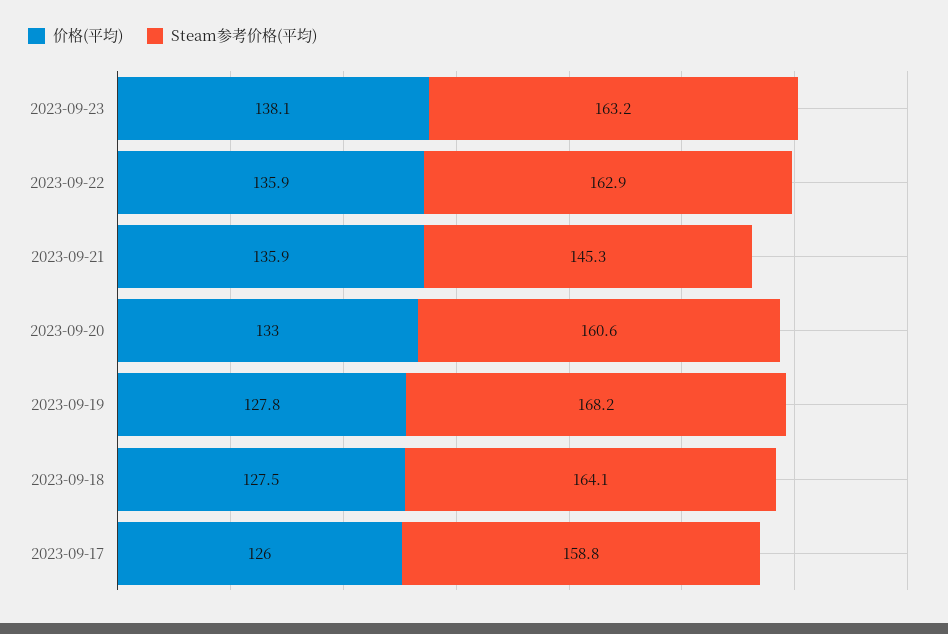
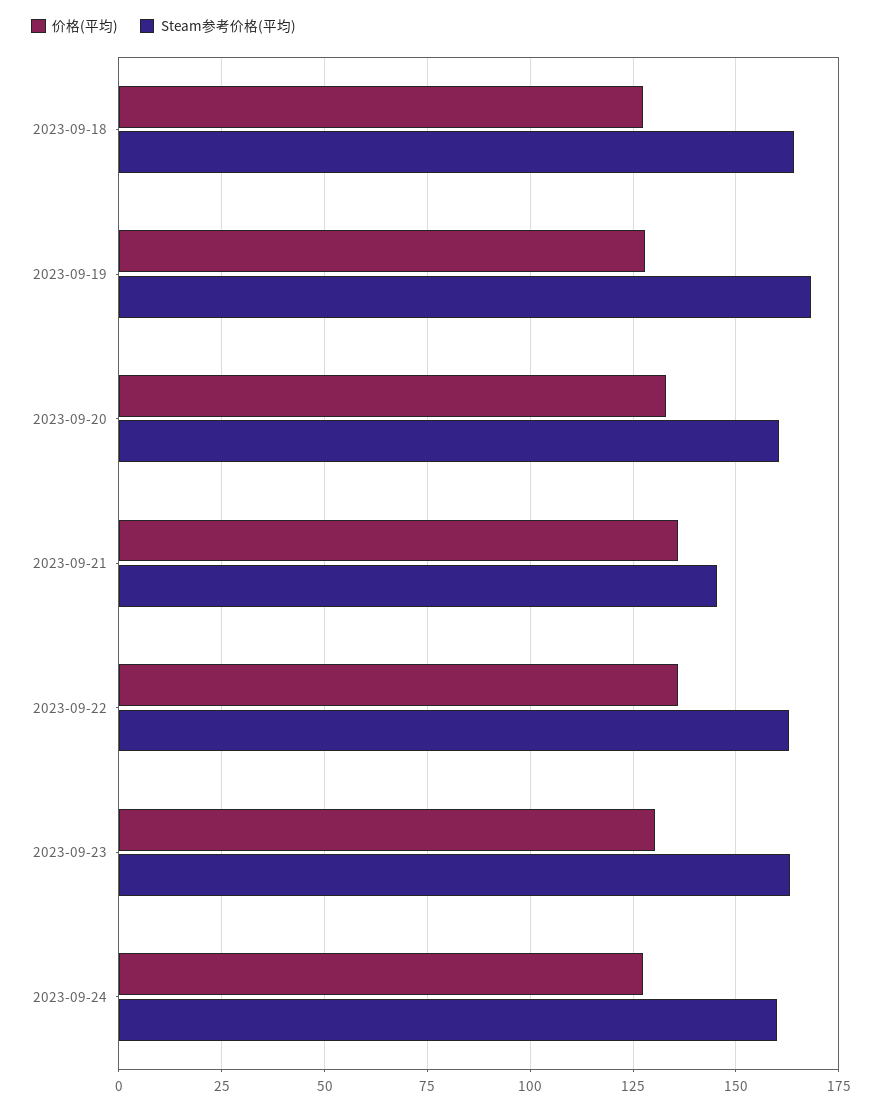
价格(平均), 2023-09-23: 138.1 -> 130
价格(平均), 2023-09-17: 126 -> none
Steam参考价格(平均), 2023-09-17: 158.8 -> none
价格(平均), 2023-09-24: none -> 127.5
Steam参考价格(平均), 2023-09-24: none -> 160

